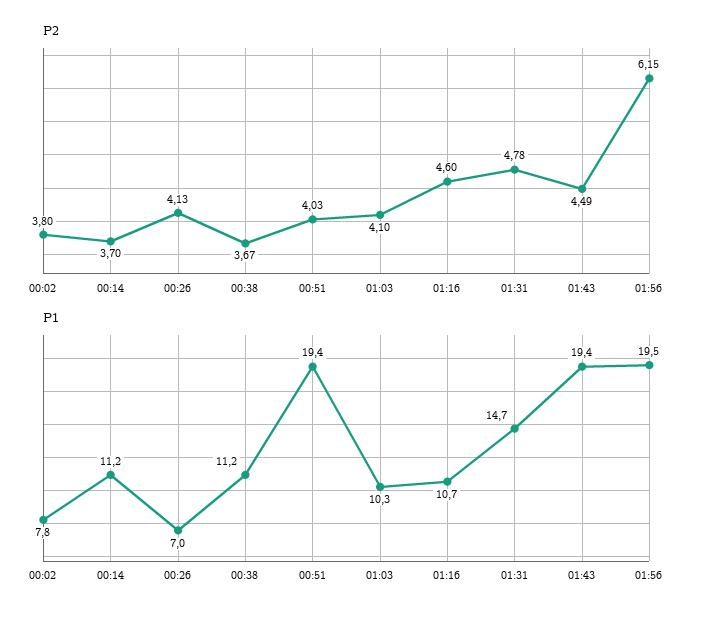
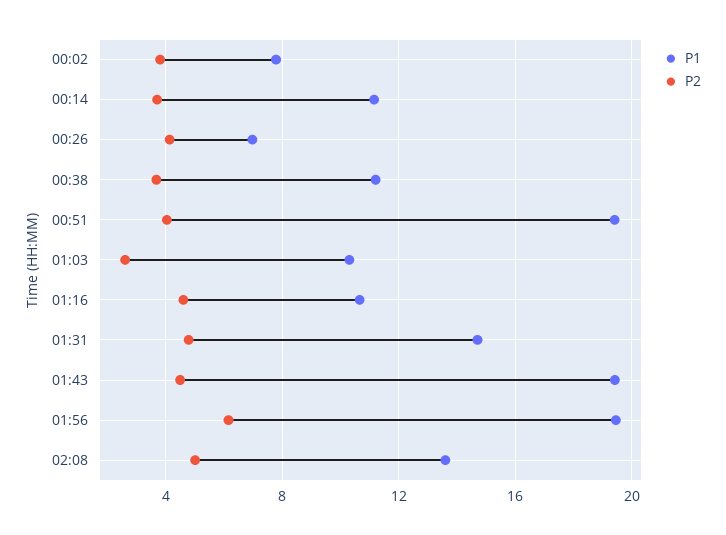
P2, 01:03: 4.1 -> 2.5
P1, 02:08: none -> 13.5
P2, 02:08: none -> 5

